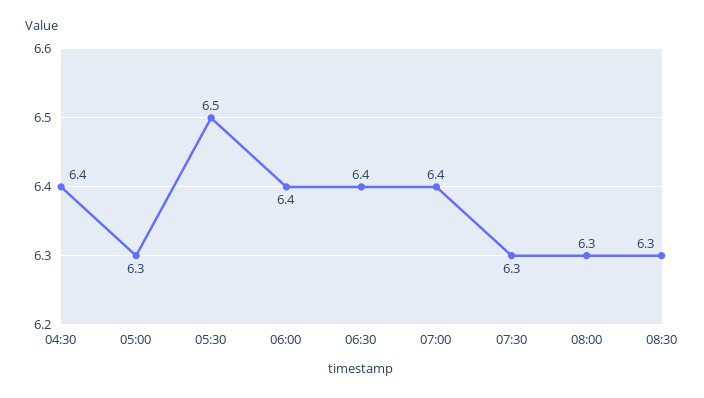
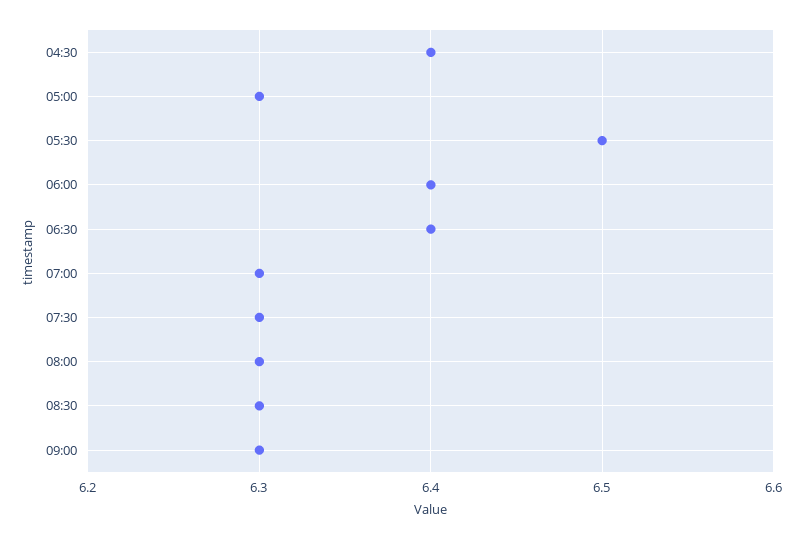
07:00: 6.4 -> 6.3
09:00: none -> 6.3

